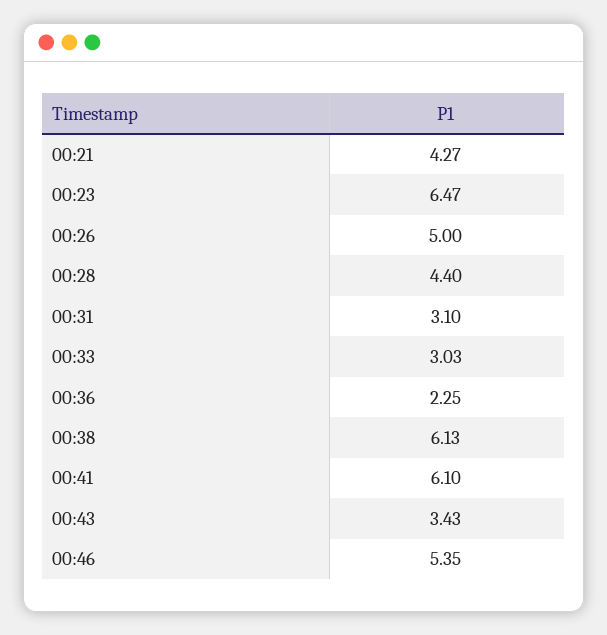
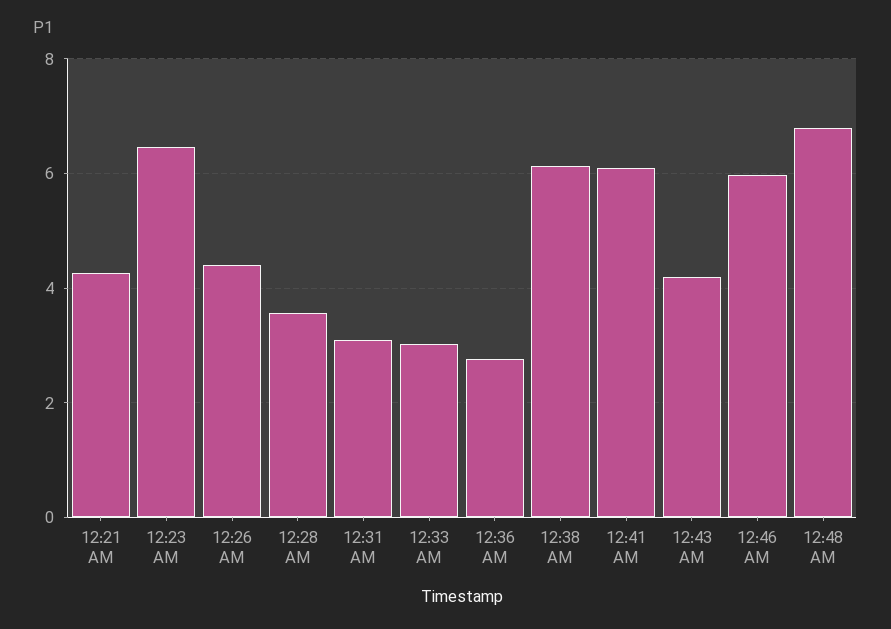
00:26: 5 -> 4.4
00:28: 4.4 -> 3.6
00:36: 2.25 -> 2.8
00:43: 3.43 -> 4.2
00:46: 5.35 -> 6
12:48 AM: none -> 6.8

